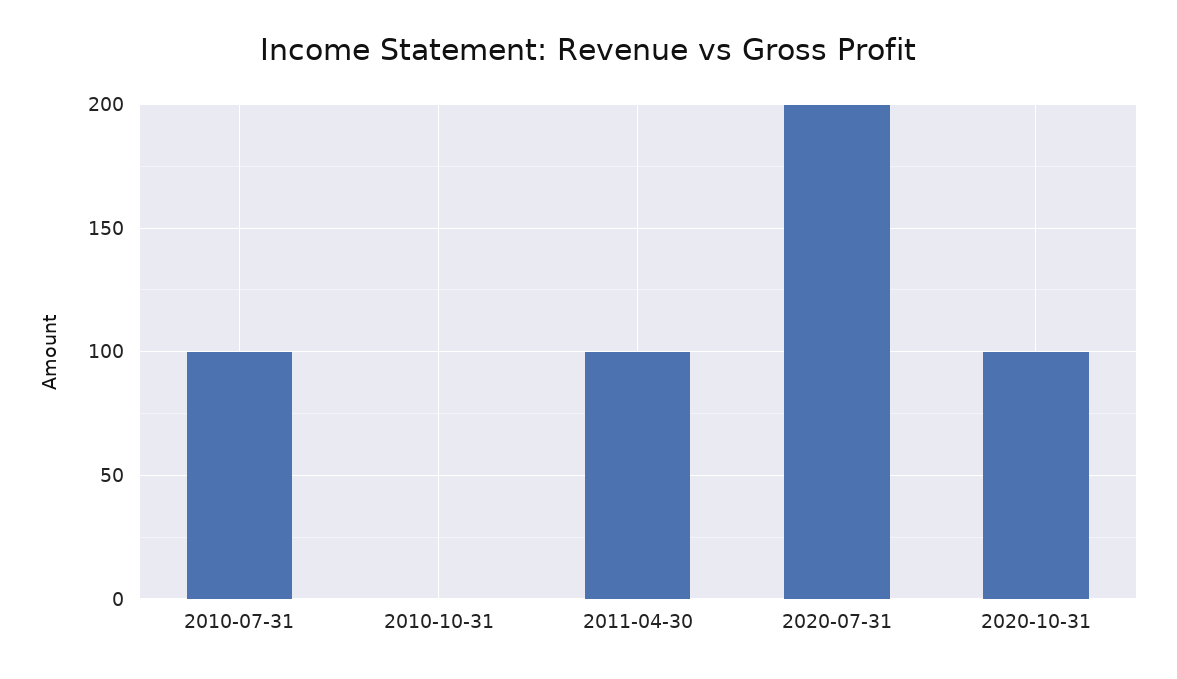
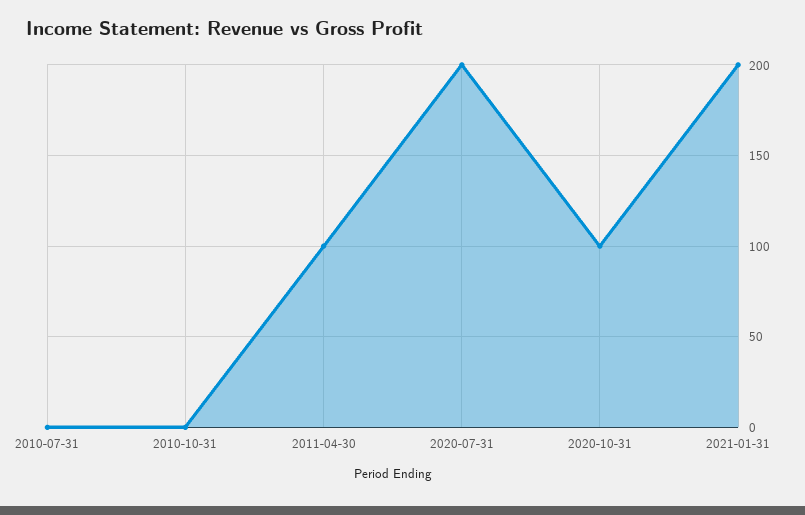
2010-07-31: 100 -> 0
2021-01-31: none -> 200

